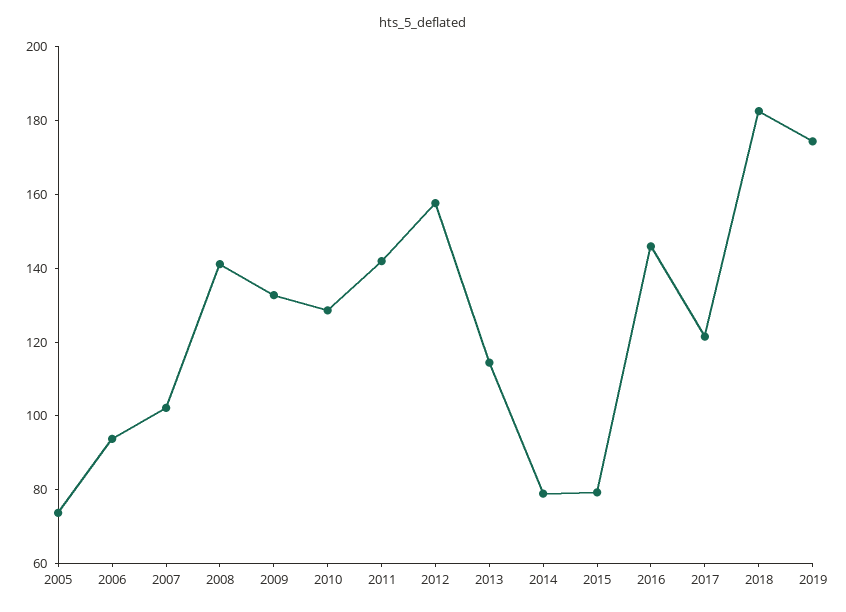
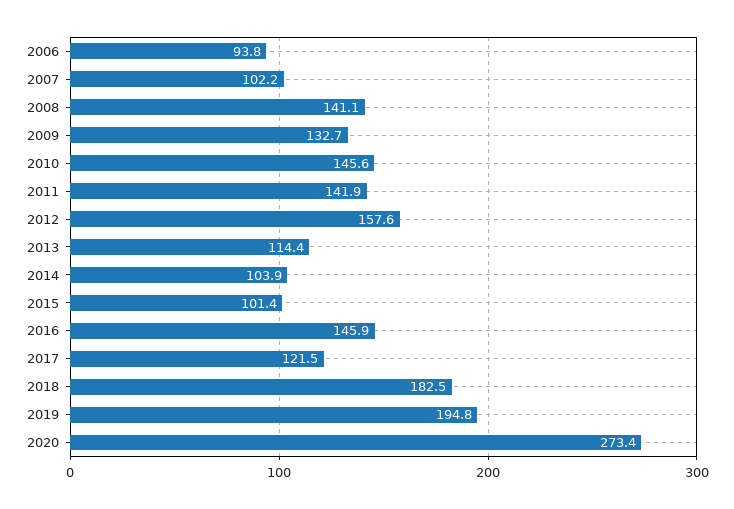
2005: 75 -> none
2010: 130 -> 145.6
2014: 80 -> 103.9
2015: 80 -> 101.4
2019: 175 -> 194.8
2020: none -> 273.4

